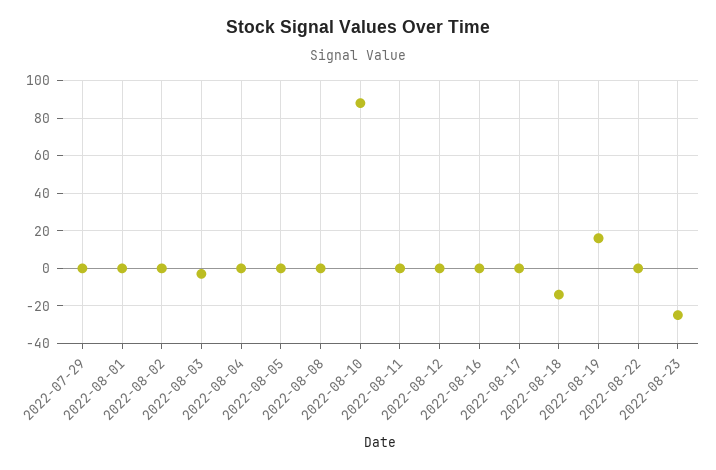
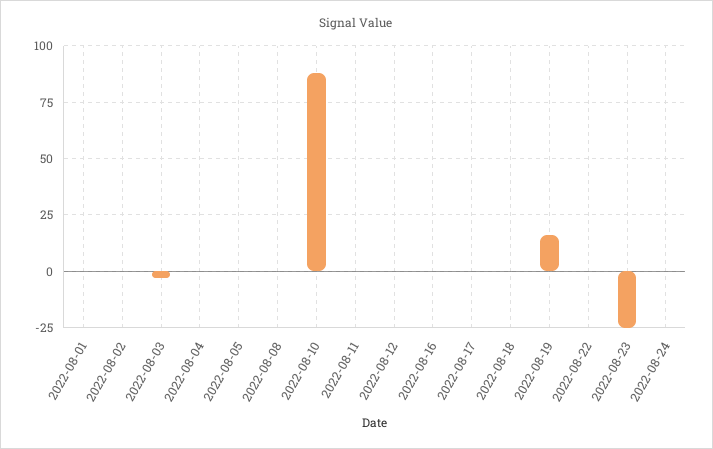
2022-07-29: 0 -> none
2022-08-18: -15 -> 0
2022-08-24: none -> 0

